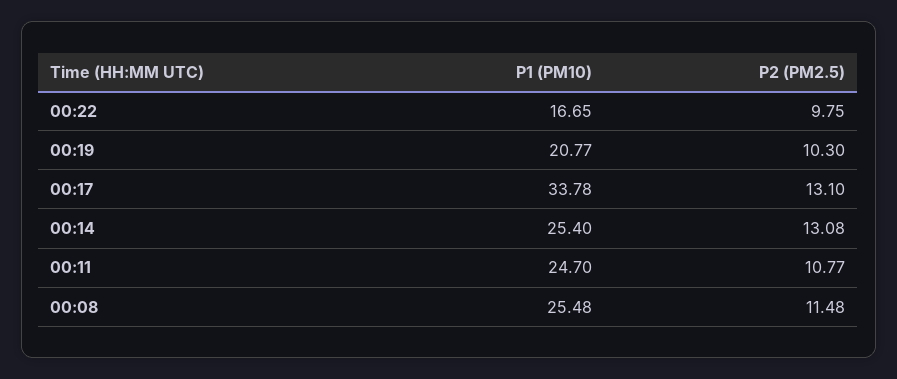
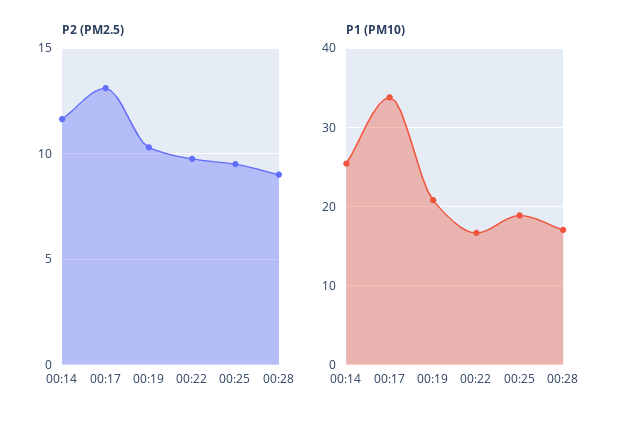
P2 (PM2.5), 00:14: 13.08 -> 11.5
P1 (PM10), 00:11: 24.7 -> none
P2 (PM2.5), 00:11: 10.77 -> none
P1 (PM10), 00:08: 25.48 -> none
P2 (PM2.5), 00:08: 11.48 -> none
P2 (PM2.5), 00:25: none -> 9.5
P2 (PM2.5), 00:28: none -> 9
P1 (PM10), 00:25: none -> 19
P1 (PM10), 00:28: none -> 17

